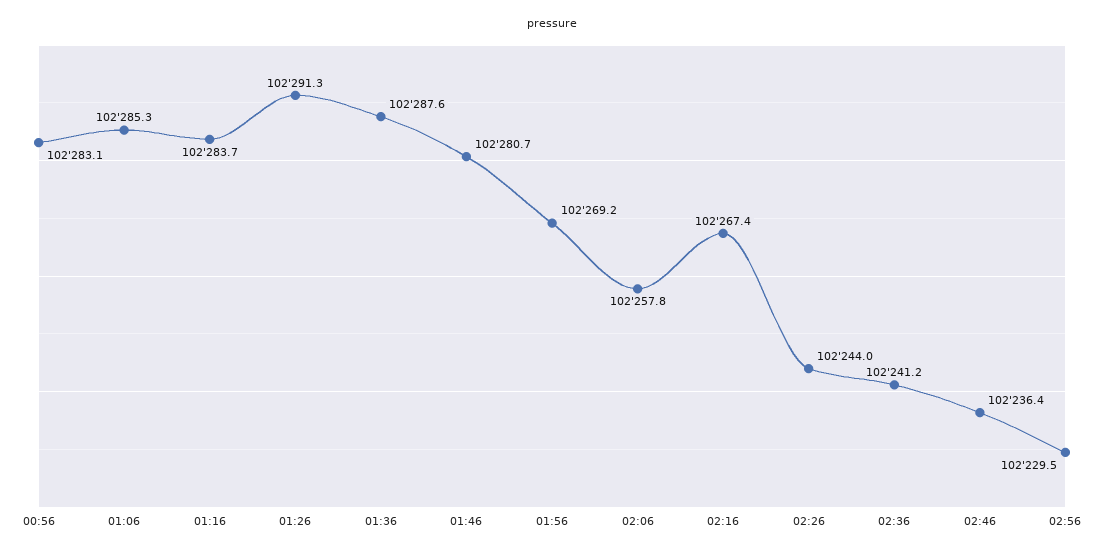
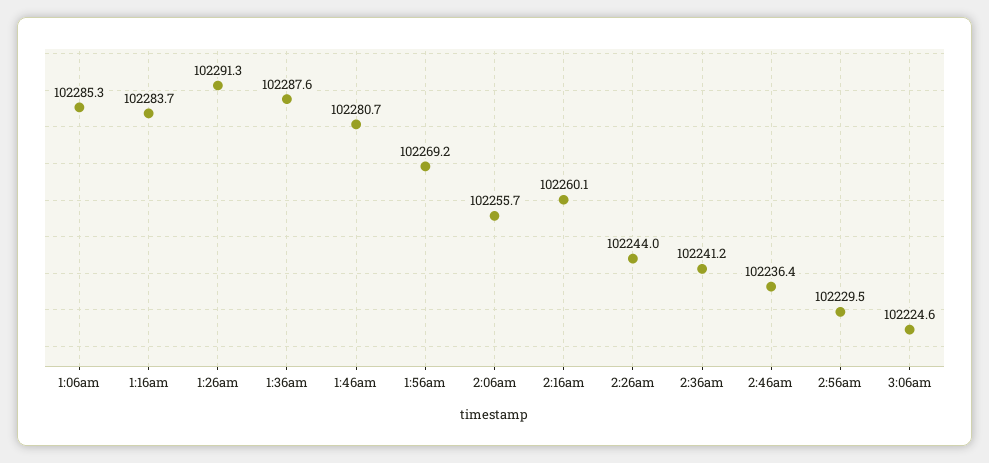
00:56: 102283.1 -> none
02:06: 102257.8 -> 102255.7
02:16: 102267.4 -> 102260.1
3:06am: none -> 102224.6

